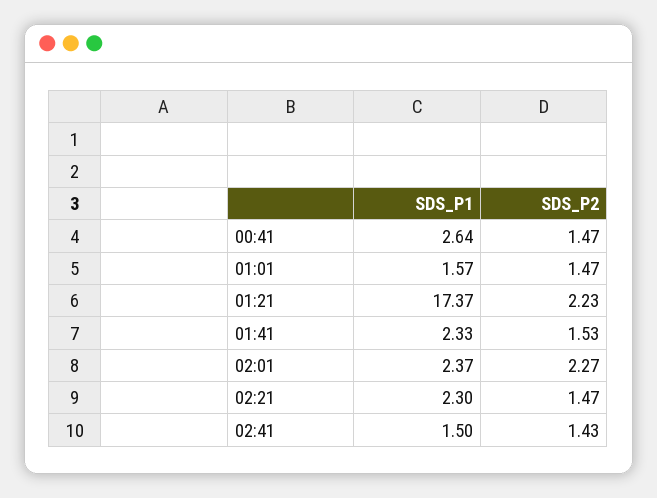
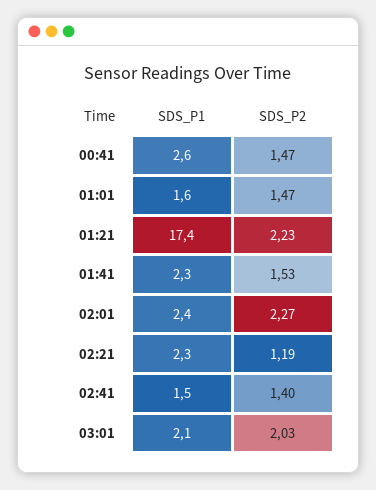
SDS_P2, 02:21: 1.47 -> 1.19
SDS_P2, 02:41: 1.43 -> 1.4
SDS_P1, 03:01: none -> 2.1
SDS_P2, 03:01: none -> 2.03

